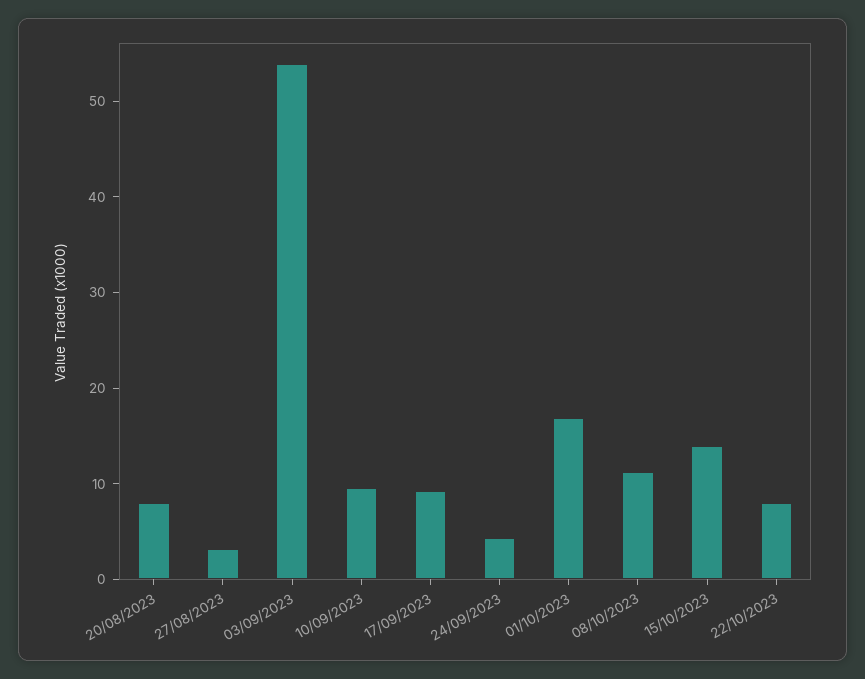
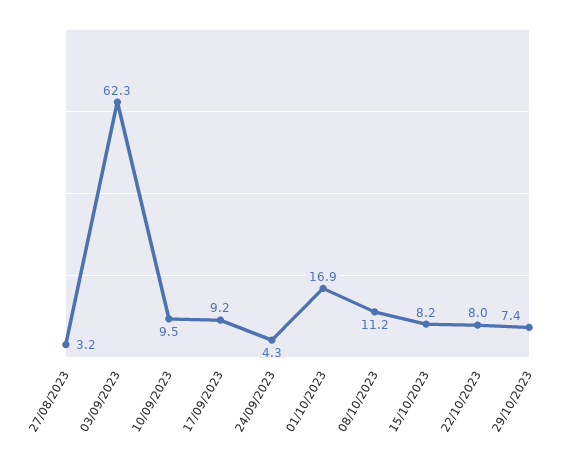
20/08/2023: 8 -> none
03/09/2023: 54 -> 62.3
15/10/2023: 14 -> 8.2
29/10/2023: none -> 7.4

